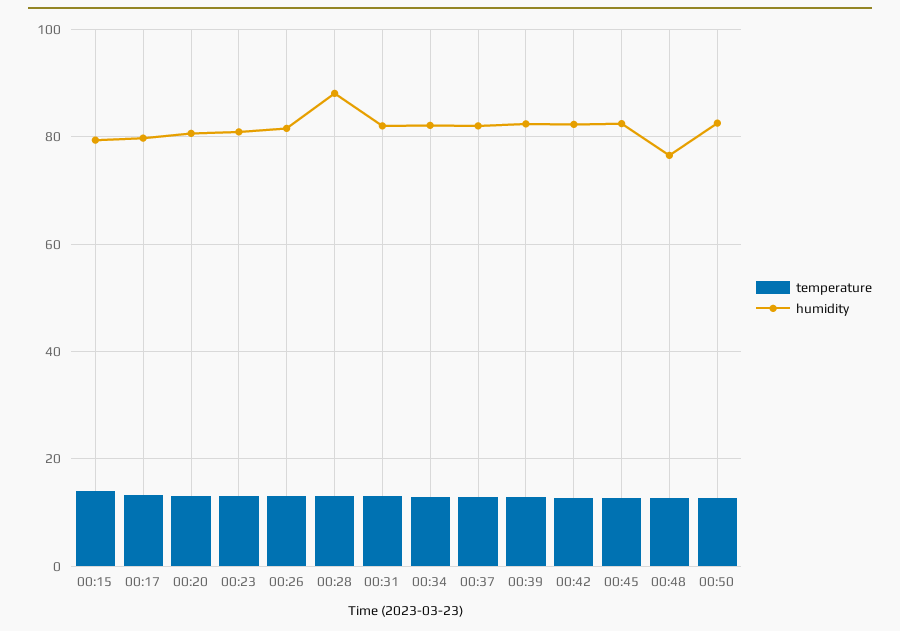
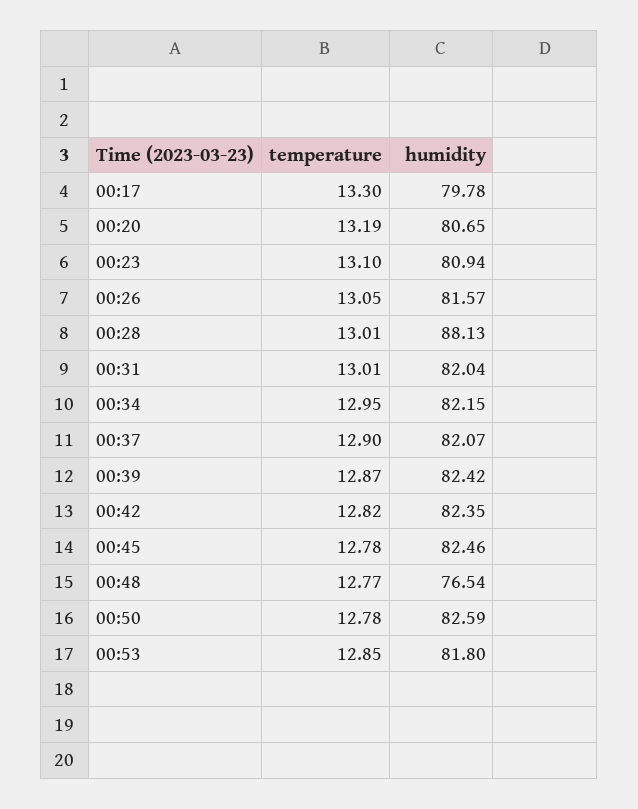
temperature, 00:15: 14 -> none
humidity, 00:15: 80 -> none
temperature, 00:53: none -> 12.85
humidity, 00:53: none -> 81.8

